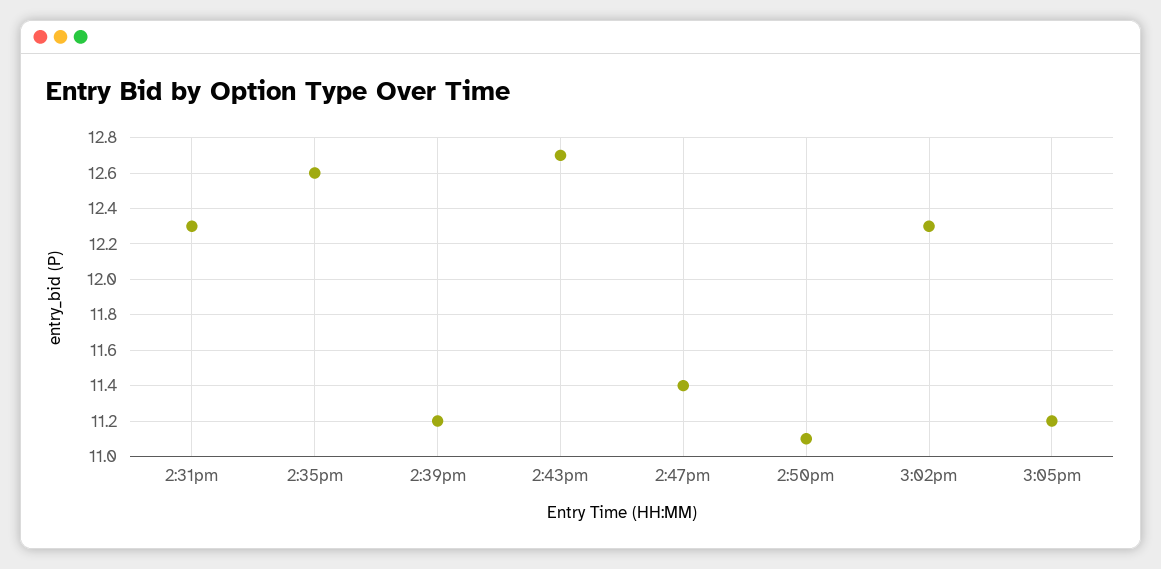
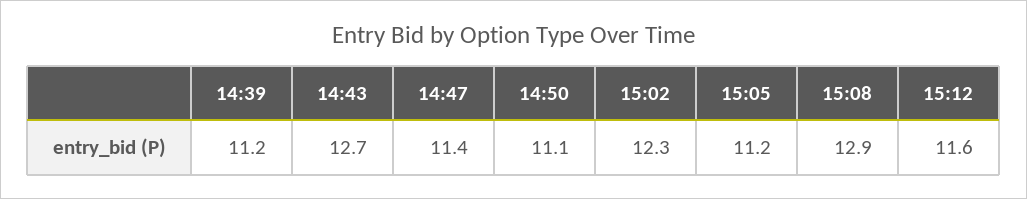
2:31pm: 12.3 -> none
2:35pm: 12.6 -> none
15:08: none -> 12.9
15:12: none -> 11.6

